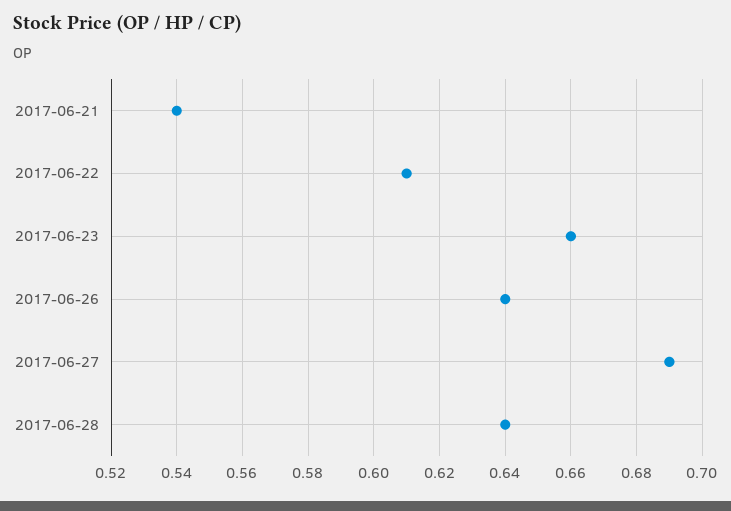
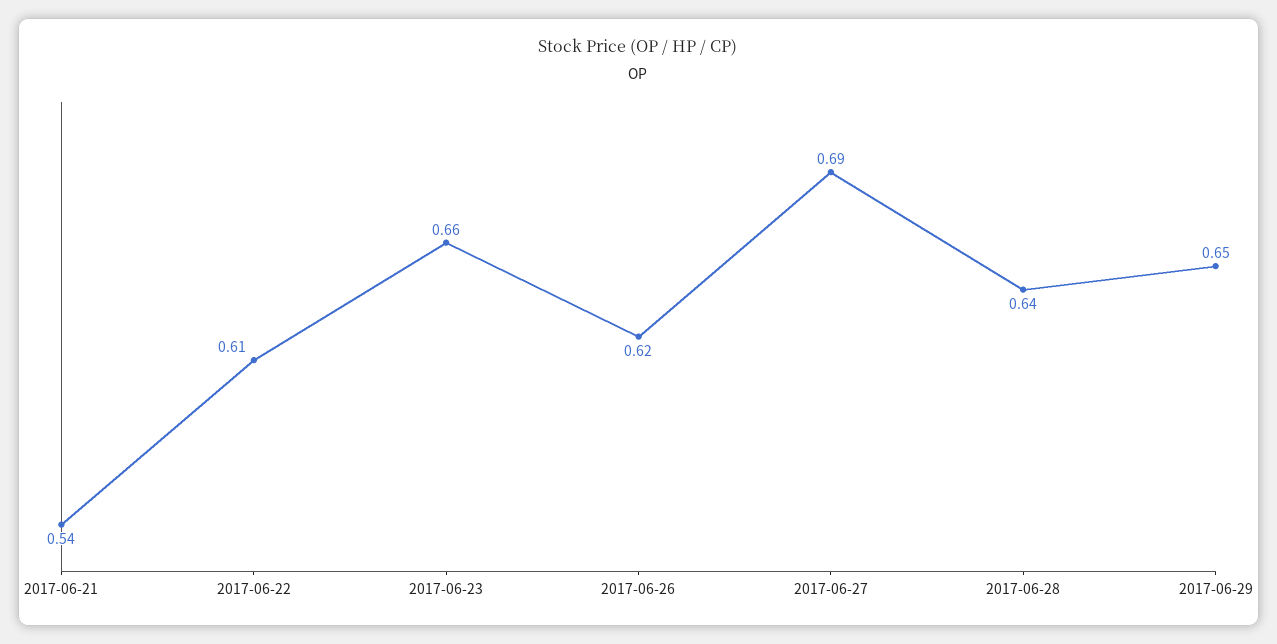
2017-06-26: 0.64 -> 0.62
2017-06-29: none -> 0.65

